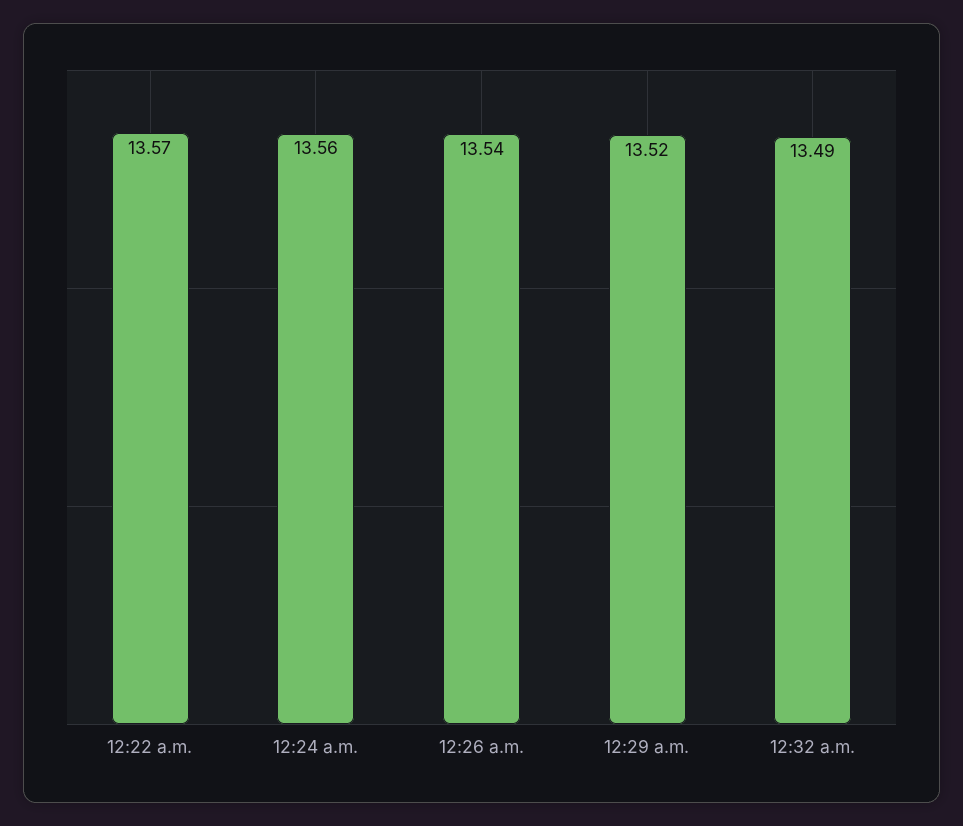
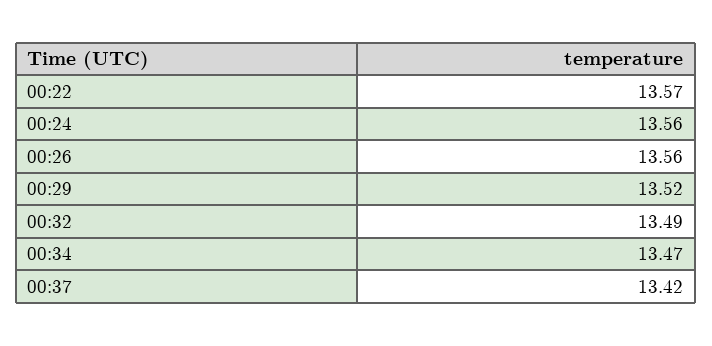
12:26 a.m.: 13.54 -> 13.56
00:34: none -> 13.47
00:37: none -> 13.42

